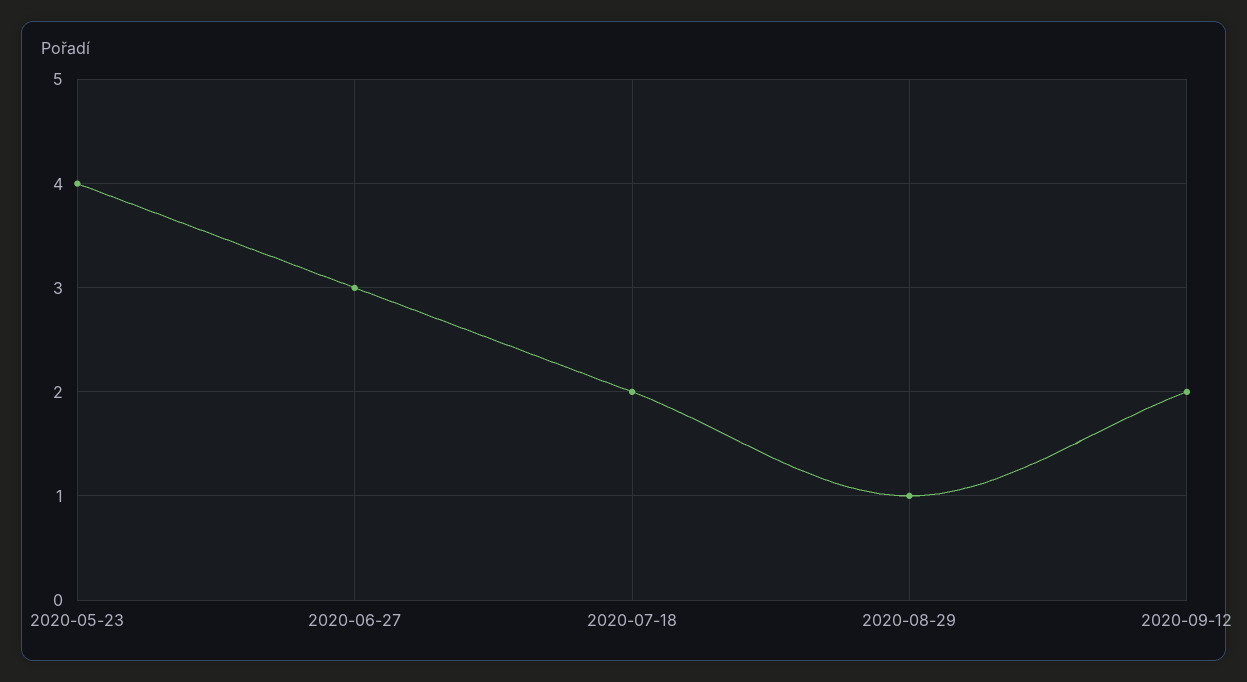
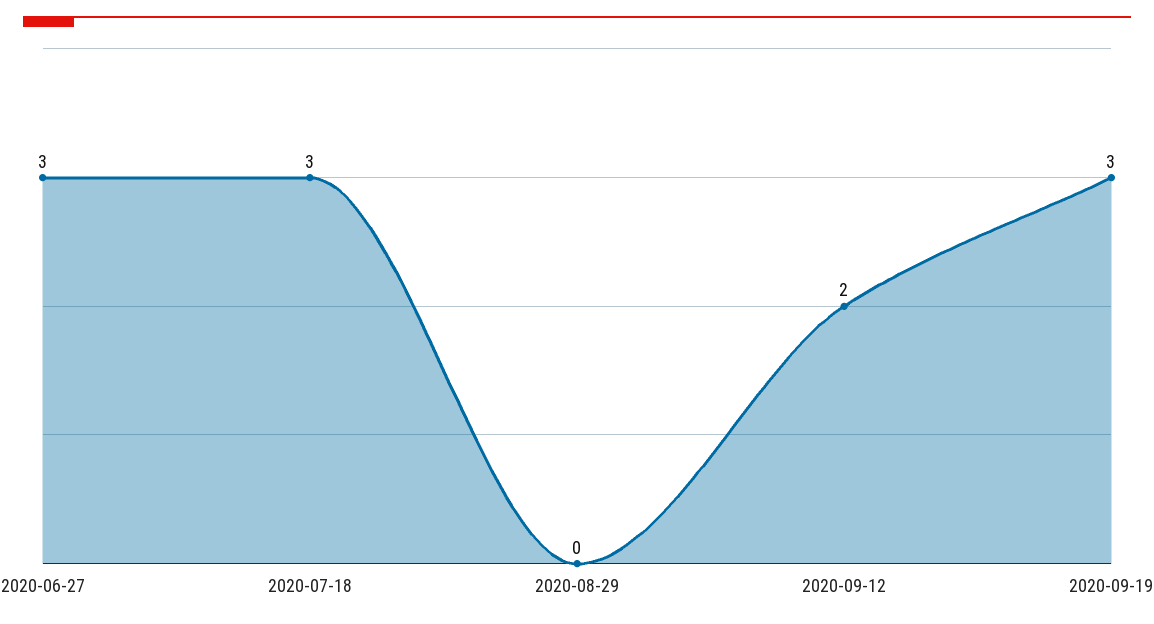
2020-05-23: 4 -> none
2020-07-18: 2 -> 3
2020-08-29: 1 -> 0
2020-09-19: none -> 3

